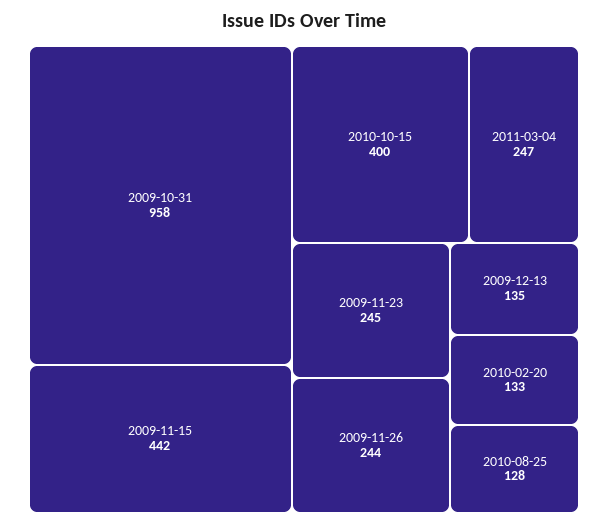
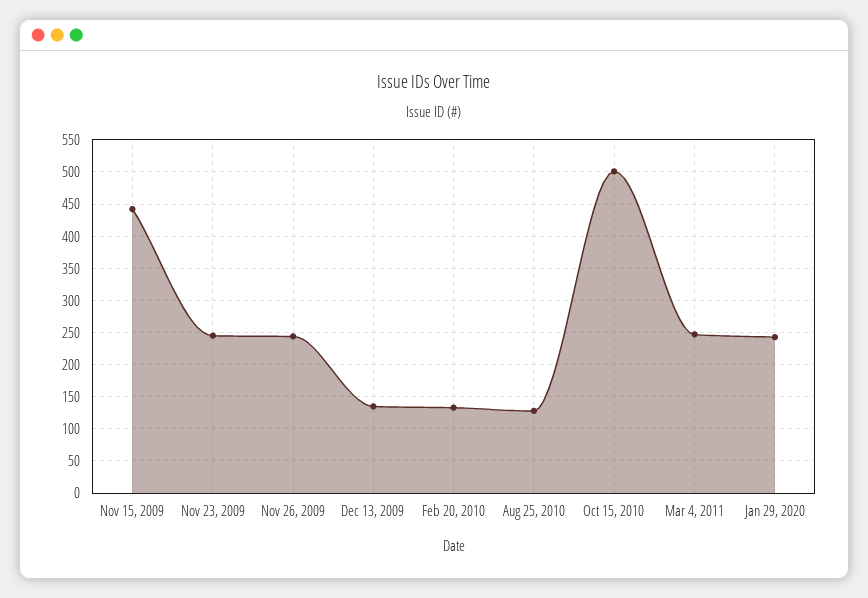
2009-10-31: 958 -> none
2010-10-15: 400 -> 500
Jan 29, 2020: none -> 240

